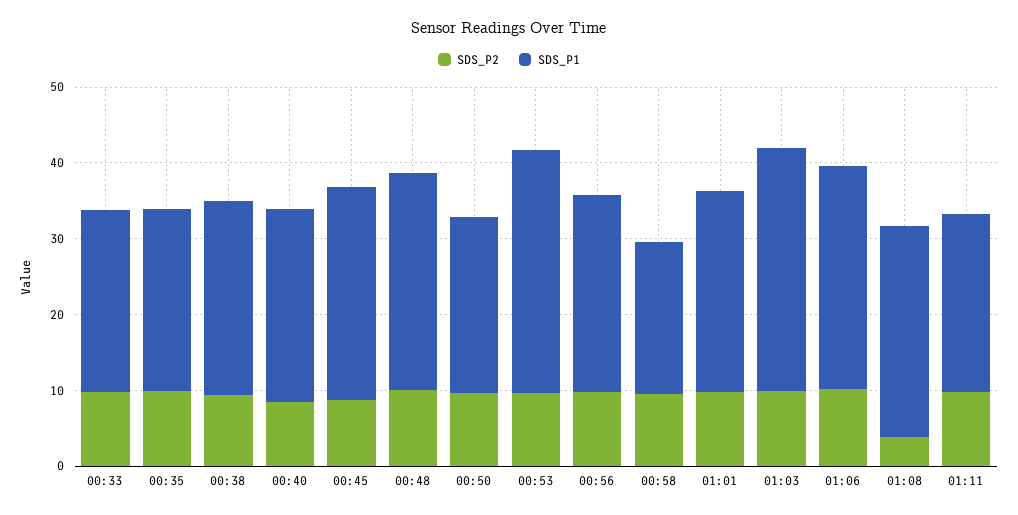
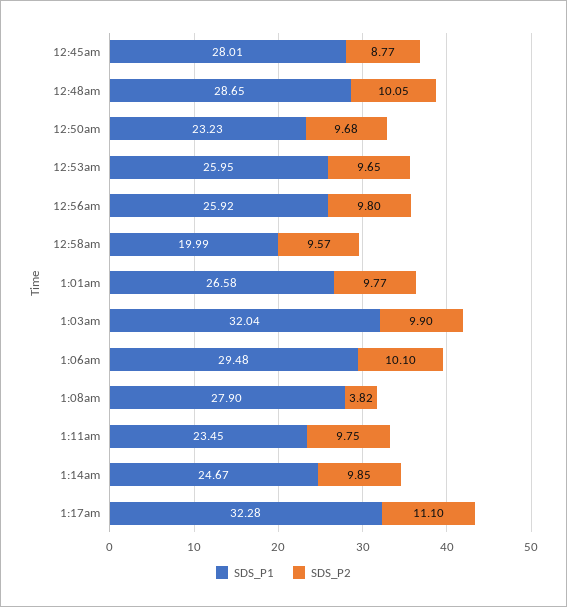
SDS_P2, 00:33: 10 -> none
SDS_P1, 00:33: 24 -> none
SDS_P2, 00:35: 10 -> none
SDS_P1, 00:35: 24 -> none
SDS_P2, 00:38: 10 -> none
SDS_P1, 00:38: 26 -> none
SDS_P2, 00:40: 8 -> none
SDS_P1, 00:40: 26 -> none
SDS_P1, 00:53: 32 -> 25.95
SDS_P1, 1:14am: none -> 24.67
SDS_P2, 1:14am: none -> 9.85
SDS_P1, 1:17am: none -> 32.28
SDS_P2, 1:17am: none -> 11.1

